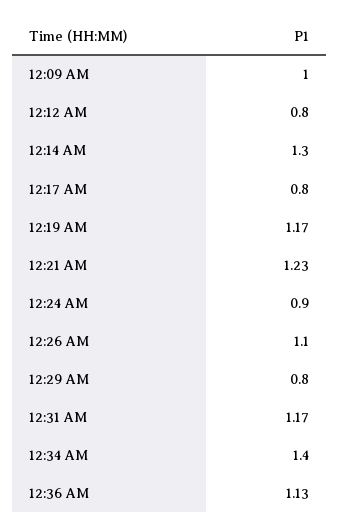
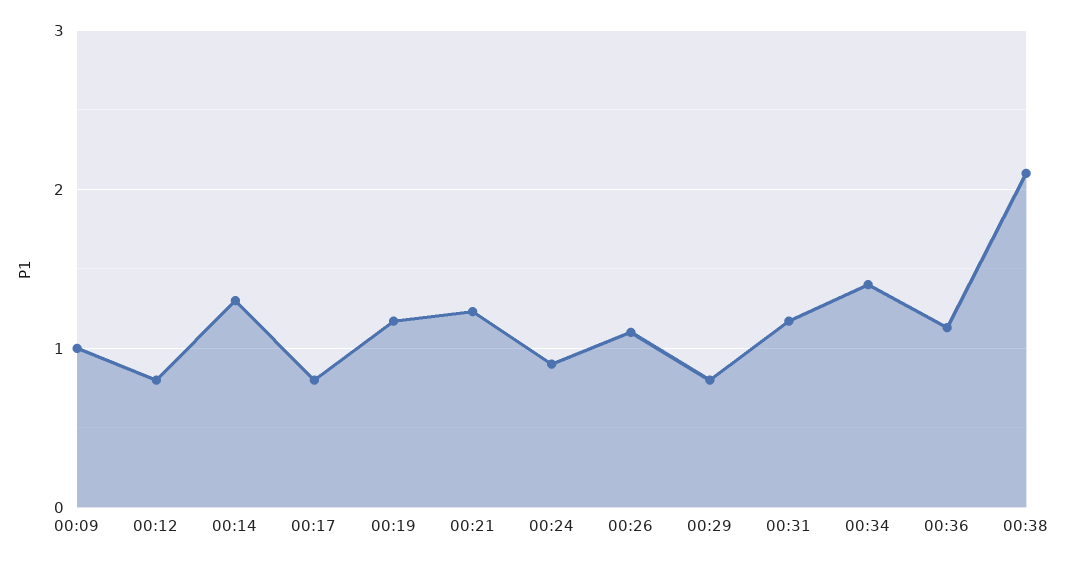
00:38: none -> 2.1

